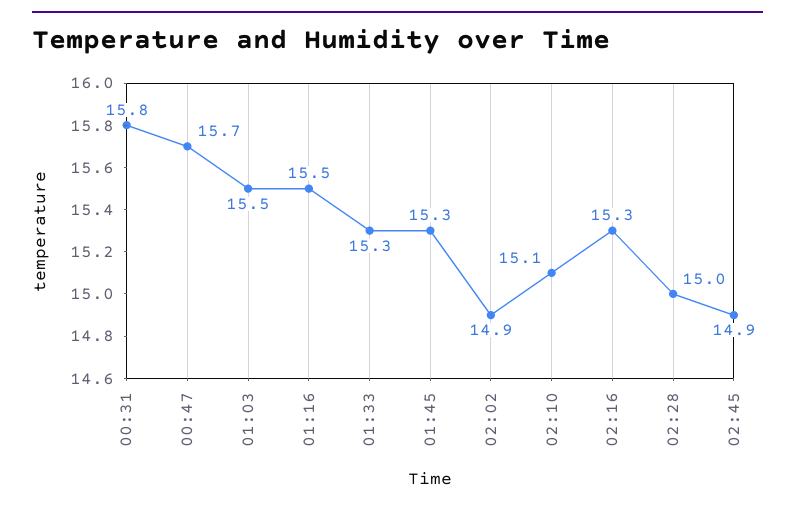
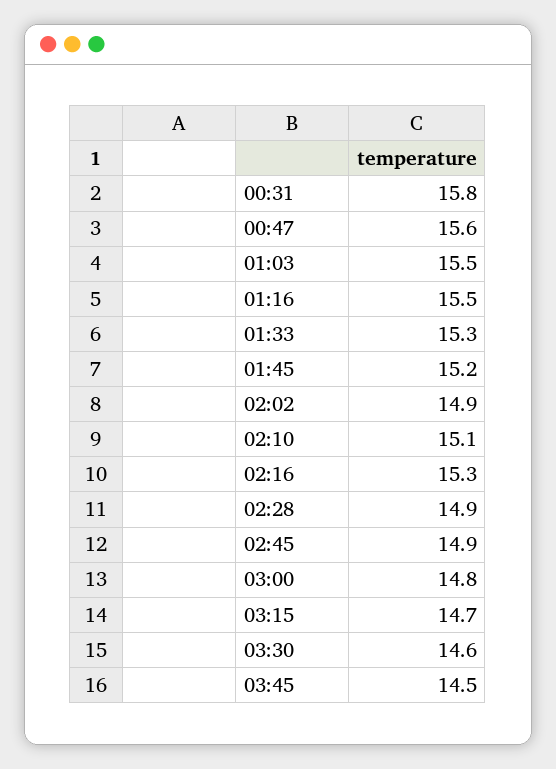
00:47: 15.7 -> 15.6
01:45: 15.3 -> 15.2
02:28: 15 -> 14.9
03:00: none -> 14.8
03:15: none -> 14.7
03:30: none -> 14.6
03:45: none -> 14.5

